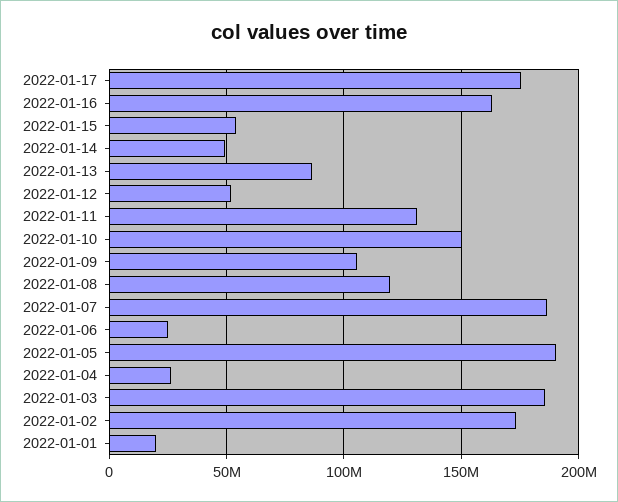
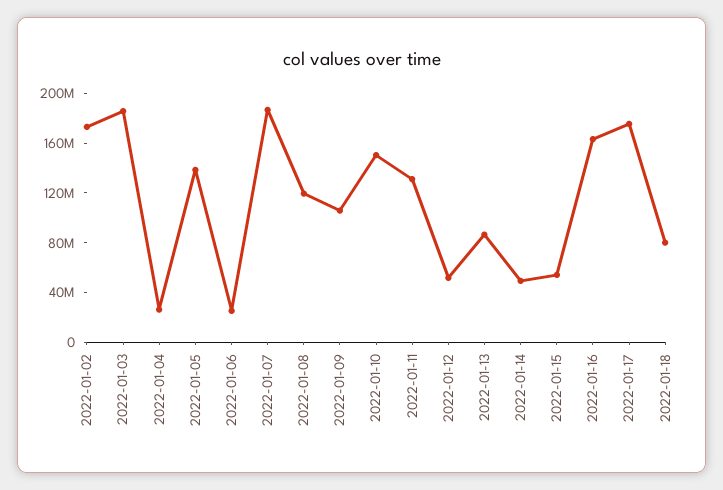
2022-01-05: 190000000 -> 140000000
2022-01-01: 20000000 -> none
2022-01-18: none -> 80000000

